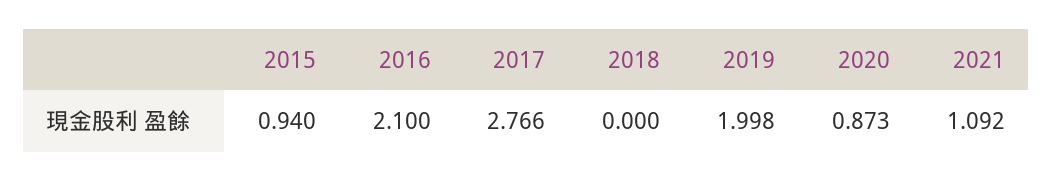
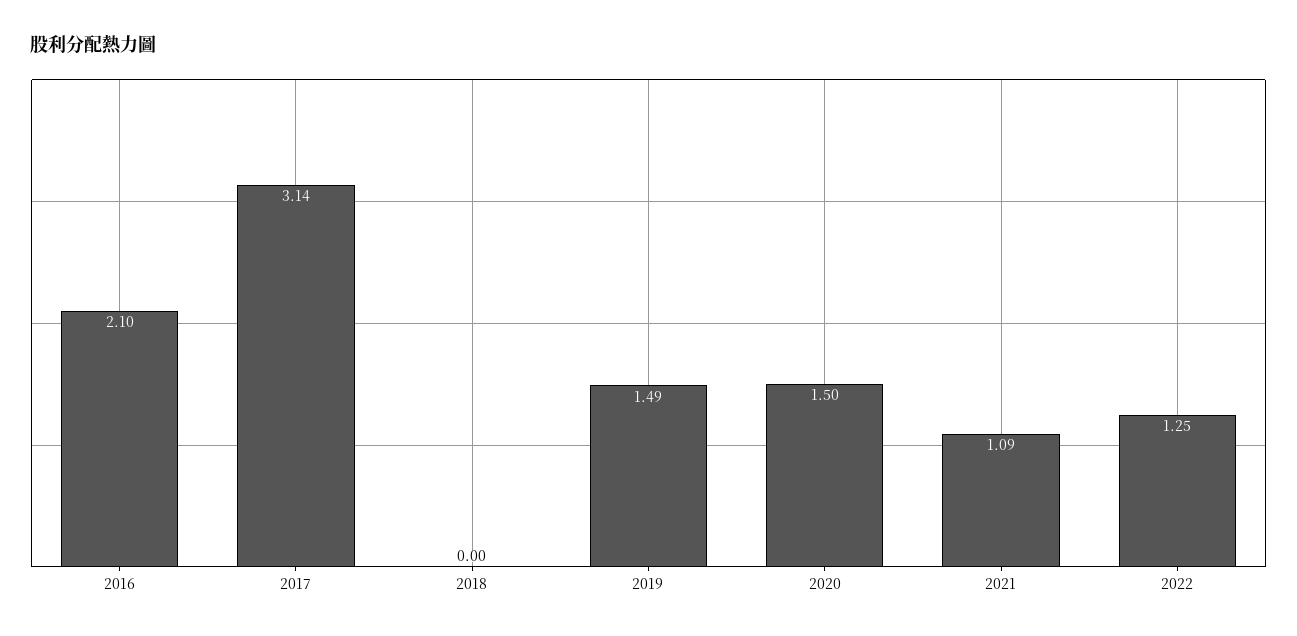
2015: 0.94 -> none
2017: 2.766 -> 3.14
2019: 1.998 -> 1.49
2020: 0.873 -> 1.5
2022: none -> 1.25

